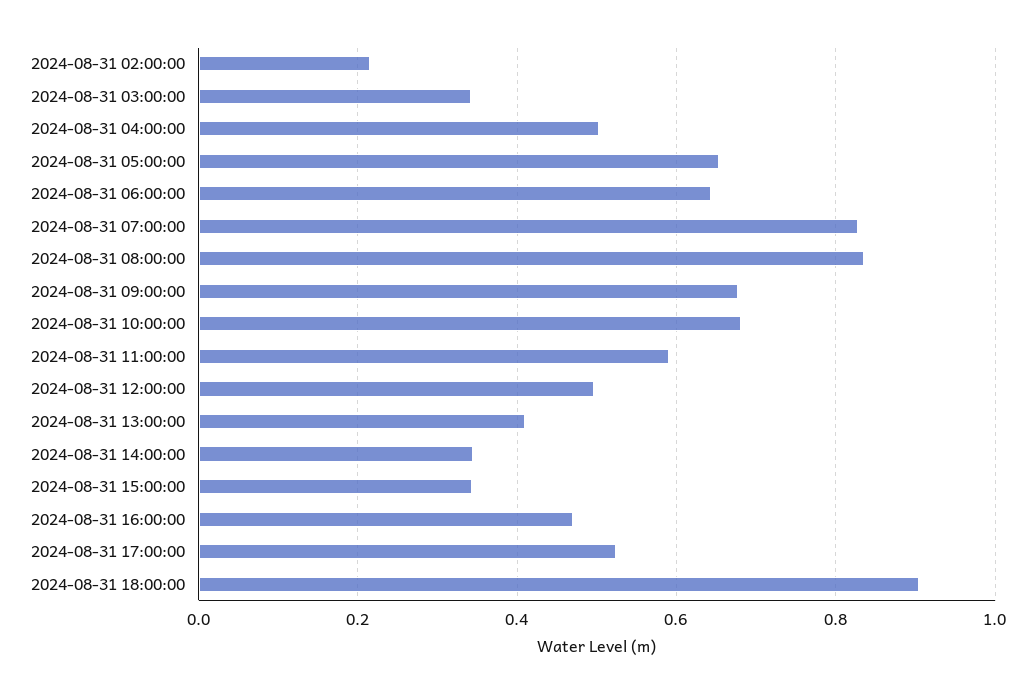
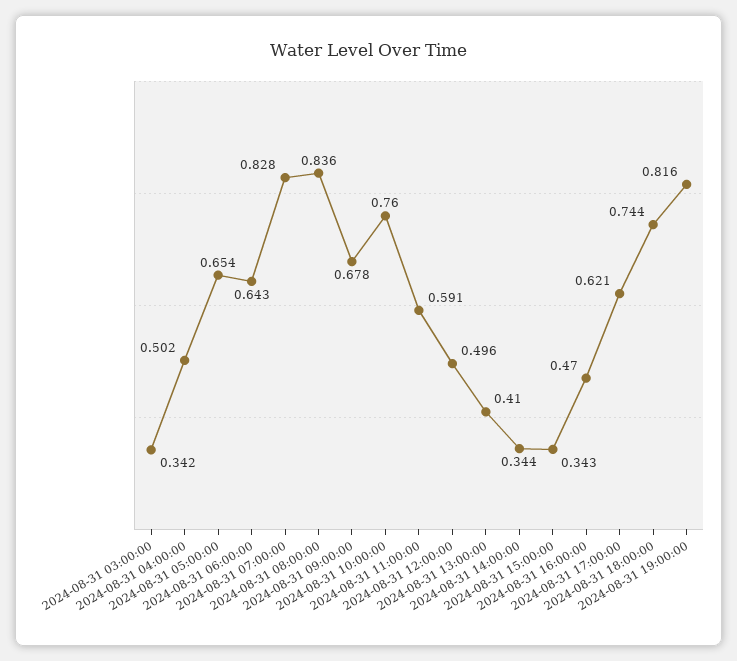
2024-08-31 02:00:00: 0.22 -> none
2024-08-31 10:00:00: 0.68 -> 0.76
2024-08-31 17:00:00: 0.52 -> 0.621
2024-08-31 18:00:00: 0.9 -> 0.744
2024-08-31 19:00:00: none -> 0.816

